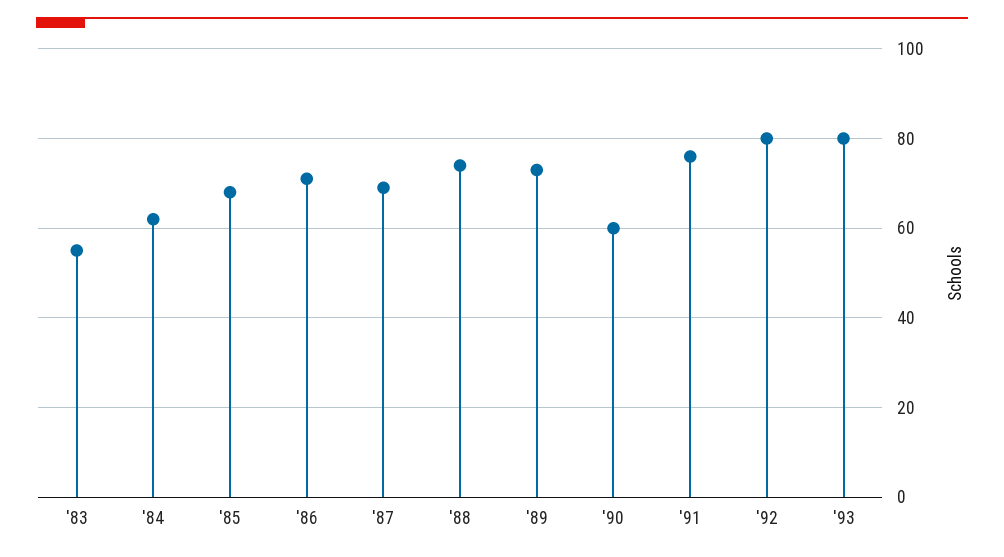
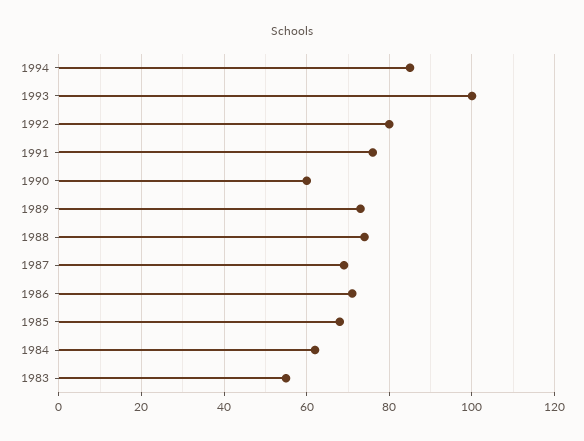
'93: 80 -> 100
1994: none -> 85

